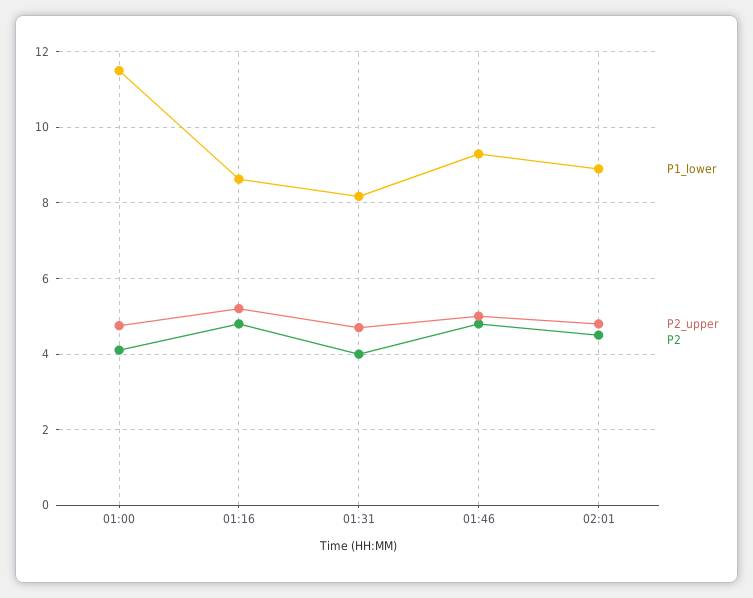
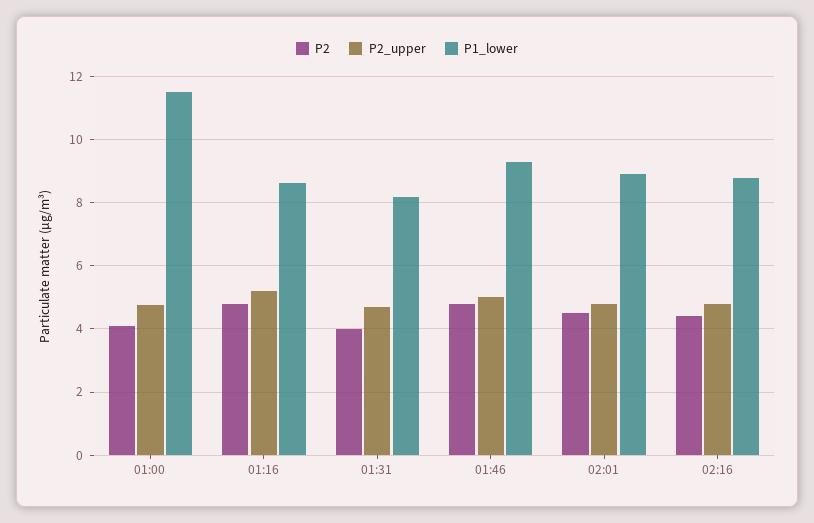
P2, 02:16: none -> 4.4
P2_upper, 02:16: none -> 4.8
P1_lower, 02:16: none -> 8.8

